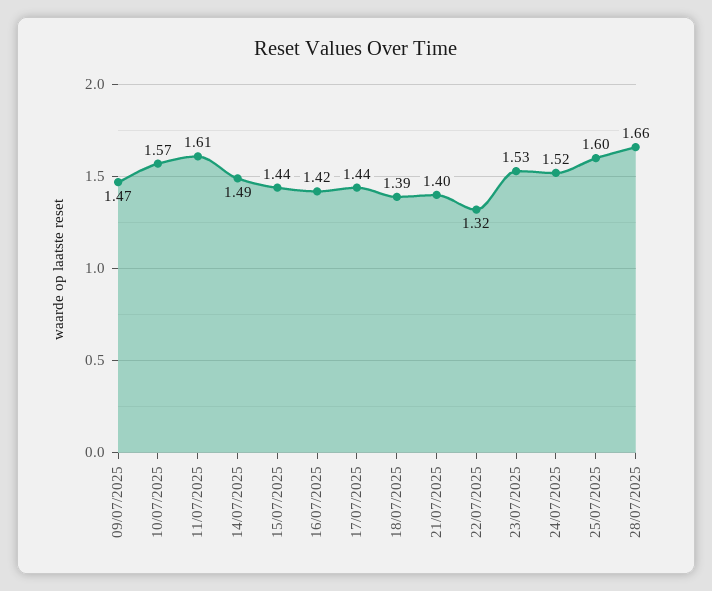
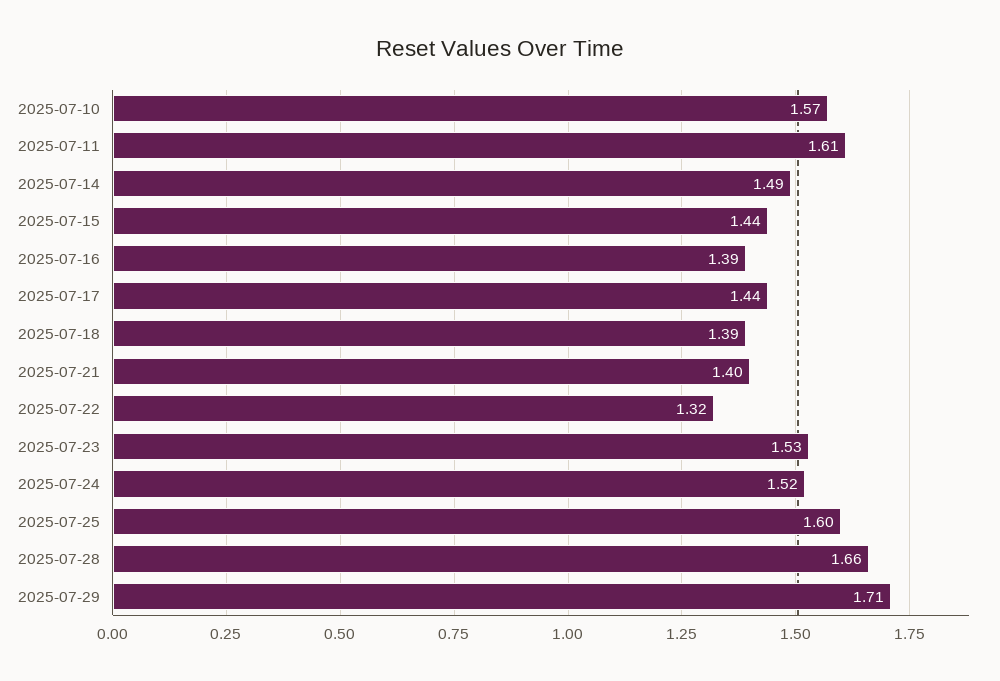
09/07/2025: 1.47 -> none
16/07/2025: 1.42 -> 1.39
2025-07-29: none -> 1.71

